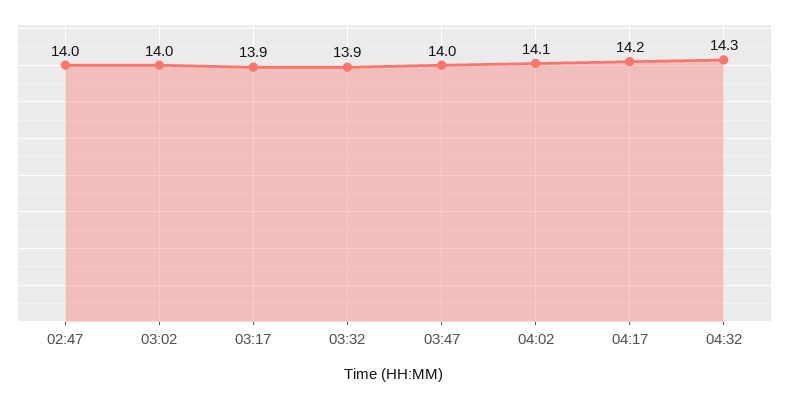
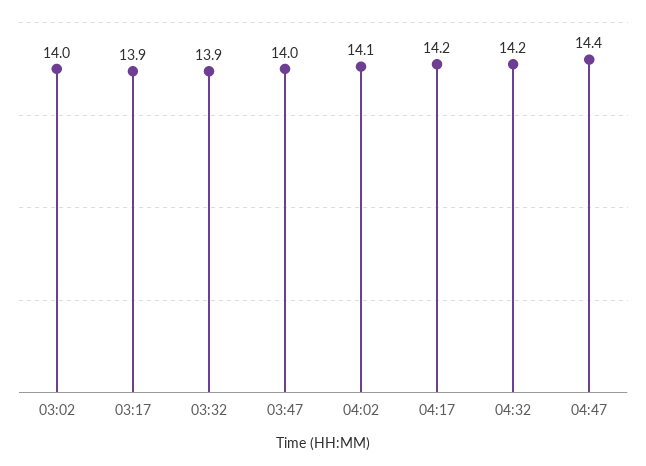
02:47: 14 -> none
04:32: 14.3 -> 14.2
04:47: none -> 14.4

